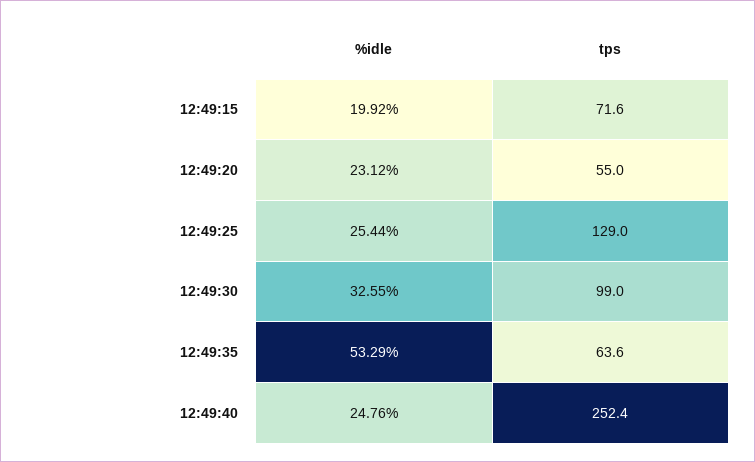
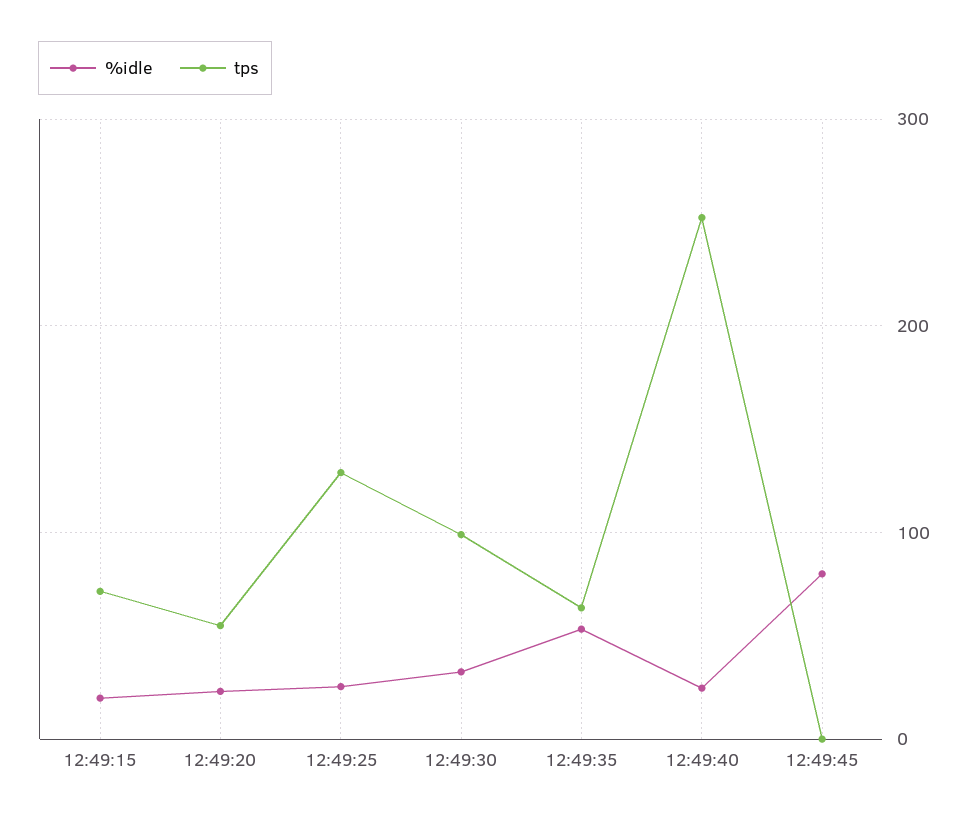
%idle, 12:49:45: none -> 80
tps, 12:49:45: none -> 0

